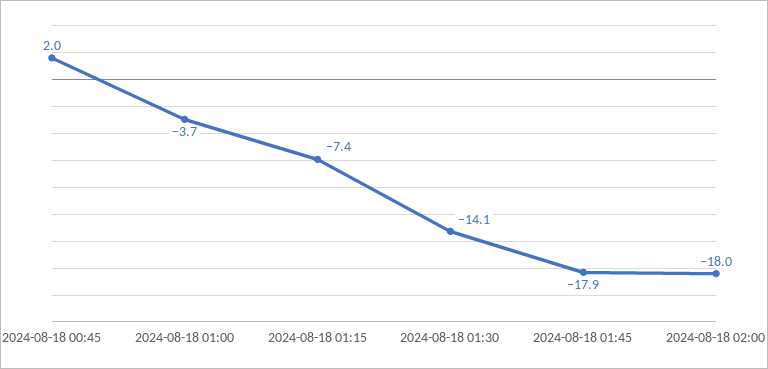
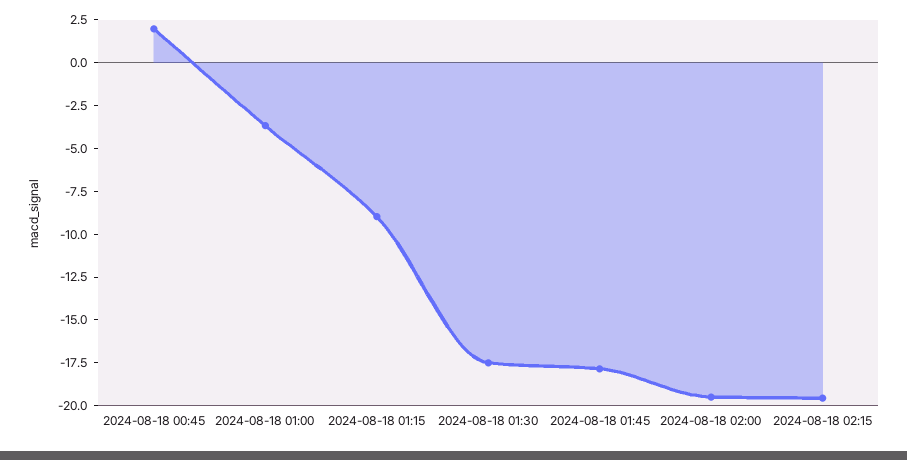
2024-08-18 01:15: -7.4 -> -9
2024-08-18 01:30: -14.1 -> -17.5
2024-08-18 02:00: -18 -> -19.5
2024-08-18 02:15: none -> -19.5

